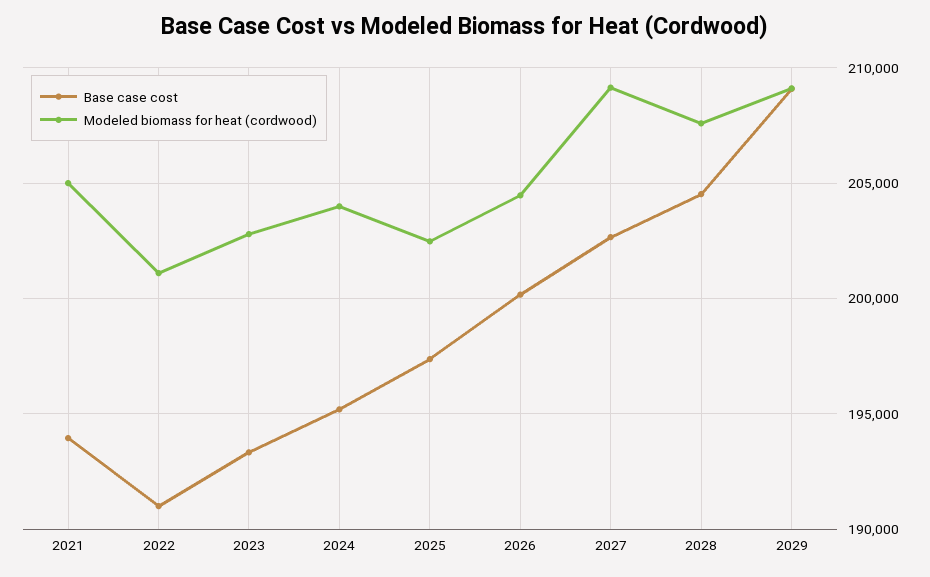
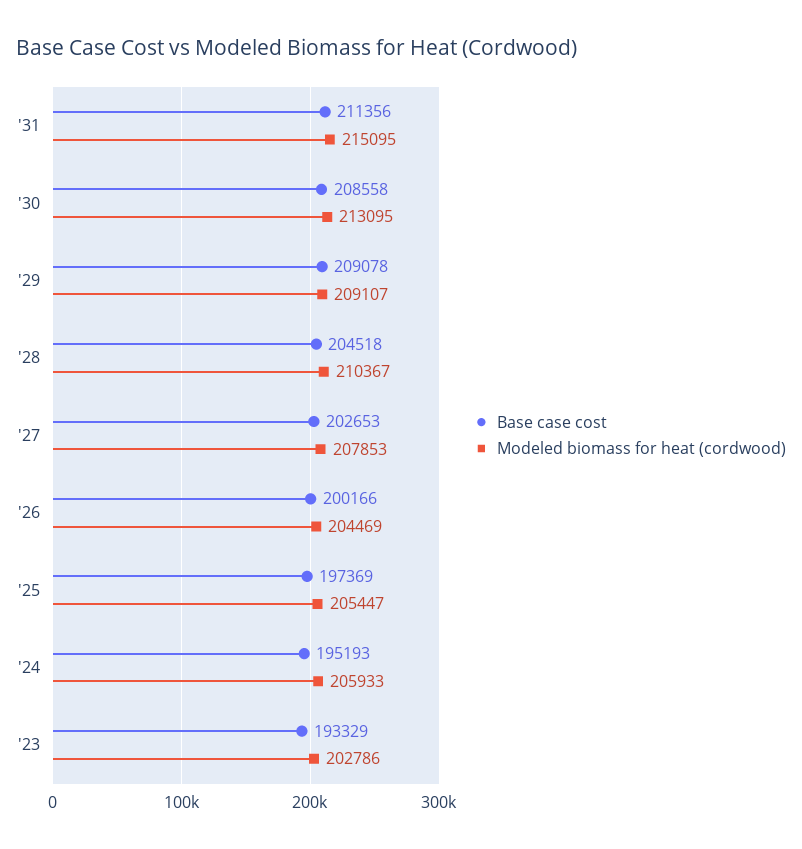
Base case cost, 2021: 194000 -> none
Modeled biomass for heat (cordwood), 2021: 205000 -> none
Base case cost, 2022: 191000 -> none
Modeled biomass for heat (cordwood), 2022: 201000 -> none
Modeled biomass for heat (cordwood), 2024: 204000 -> 205933
Modeled biomass for heat (cordwood), 2025: 202500 -> 205447
Modeled biomass for heat (cordwood), 2027: 209000 -> 207853
Modeled biomass for heat (cordwood), 2028: 207500 -> 210367
Base case cost, '31: none -> 211356
Modeled biomass for heat (cordwood), '31: none -> 215095
Base case cost, '30: none -> 208558
Modeled biomass for heat (cordwood), '30: none -> 213095

